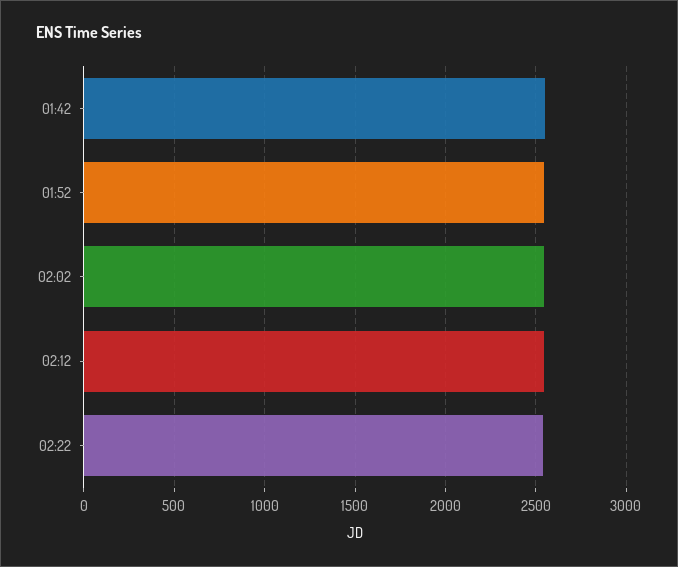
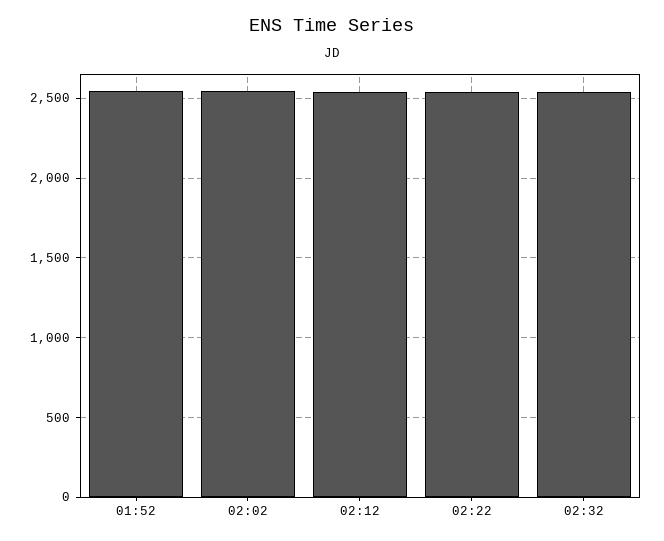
01:42: 2550 -> none
02:32: none -> 2550

